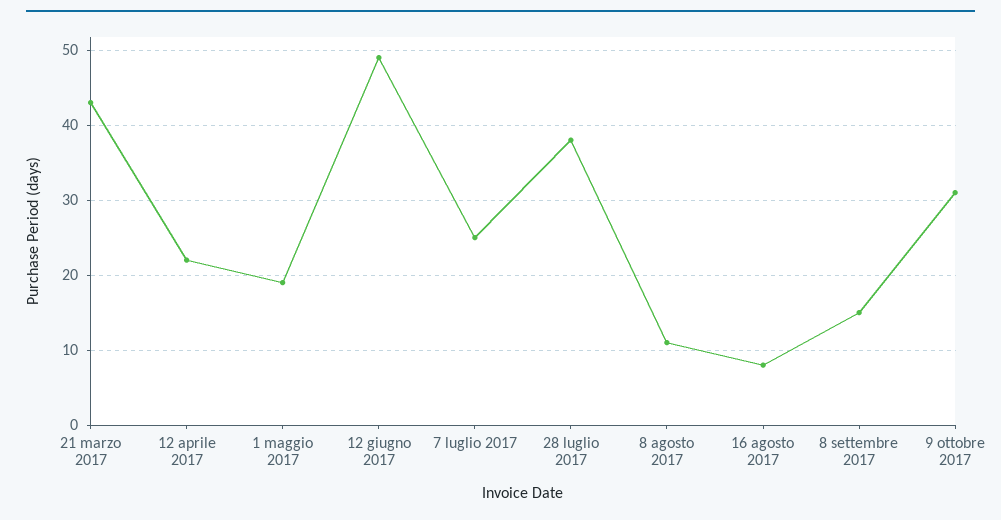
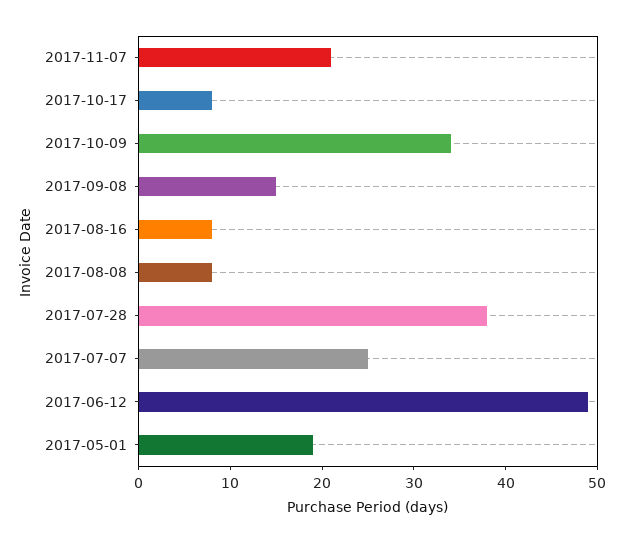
21 marzo 2017: 43 -> none
12 aprile 2017: 22 -> none
8 agosto 2017: 11 -> 8
9 ottobre 2017: 31 -> 34
2017-11-07: none -> 21
2017-10-17: none -> 8

